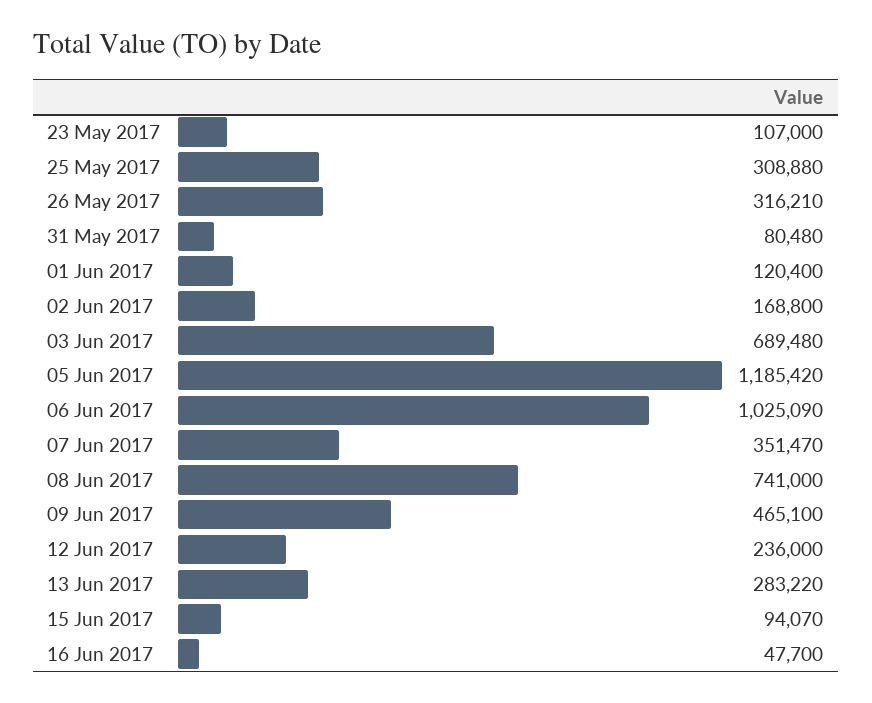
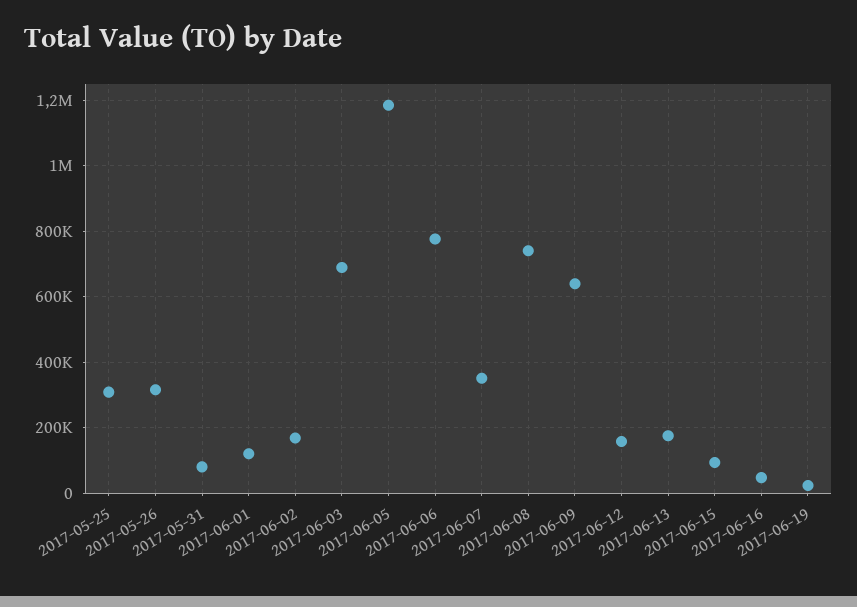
23 May 2017: 107000 -> none
06 Jun 2017: 1025090 -> 780000
09 Jun 2017: 465100 -> 640000
12 Jun 2017: 236000 -> 160000
13 Jun 2017: 283220 -> 180000
2017-06-19: none -> 20000

